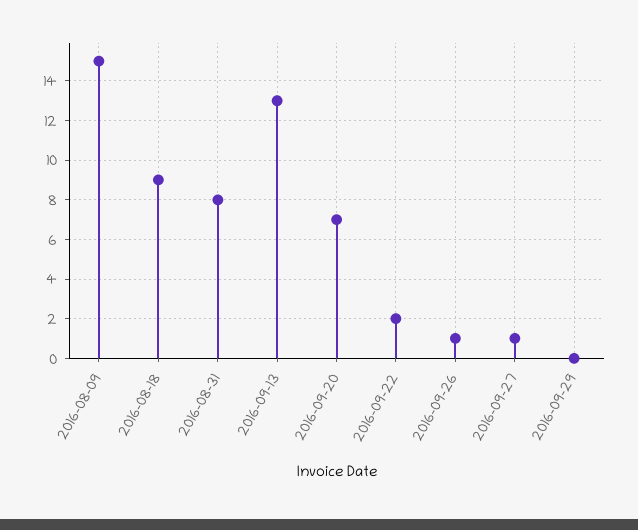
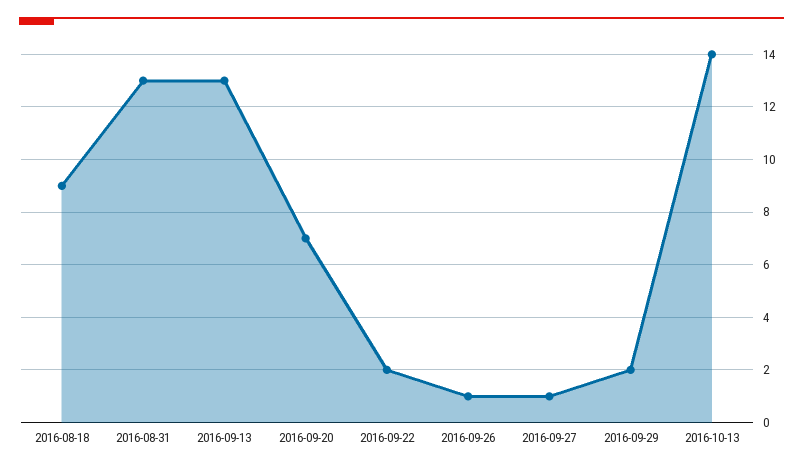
2016-08-09: 15 -> none
2016-08-31: 8 -> 13
2016-09-29: 0 -> 2
2016-10-13: none -> 14

